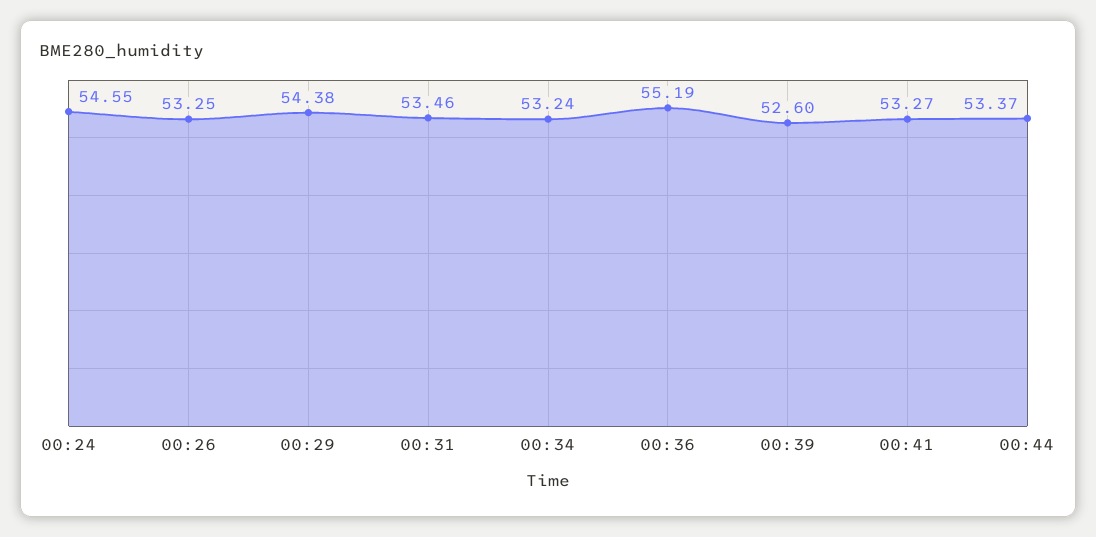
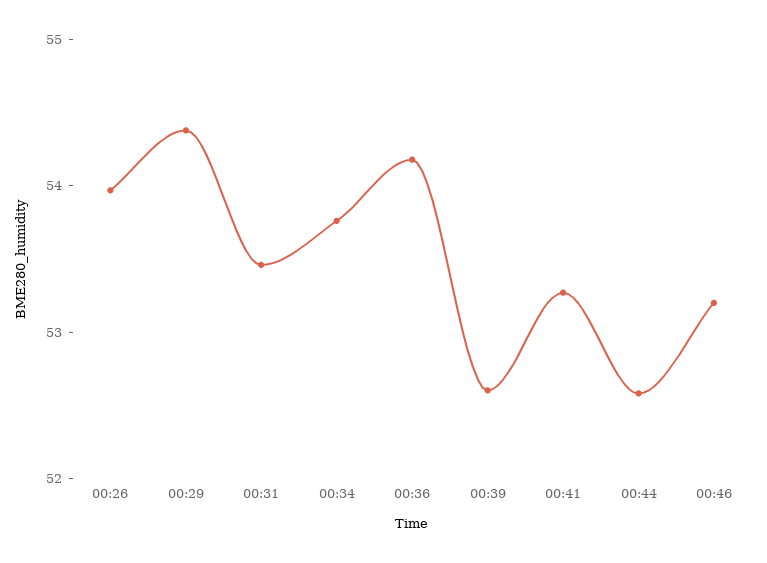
00:24: 54.55 -> none
00:26: 53.25 -> 54
00:34: 53.24 -> 53.8
00:36: 55.19 -> 54.2
00:44: 53.37 -> 52.6
00:46: none -> 53.2

